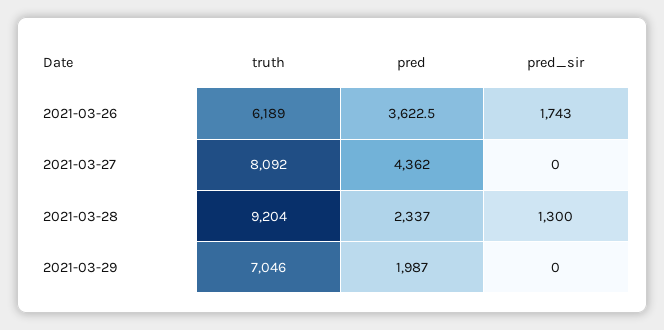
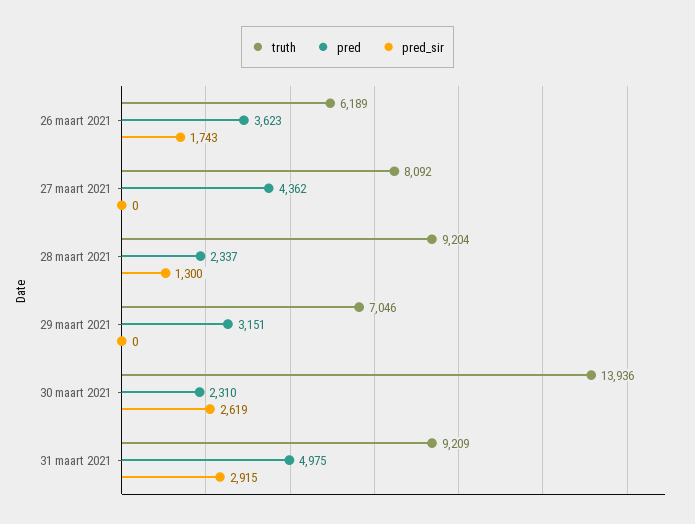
pred, 2021-03-29: 1987 -> 3151
truth, 30 maart 2021: none -> 13936
pred, 30 maart 2021: none -> 2310
pred_sir, 30 maart 2021: none -> 2619
truth, 31 maart 2021: none -> 9209
pred, 31 maart 2021: none -> 4975
pred_sir, 31 maart 2021: none -> 2915

